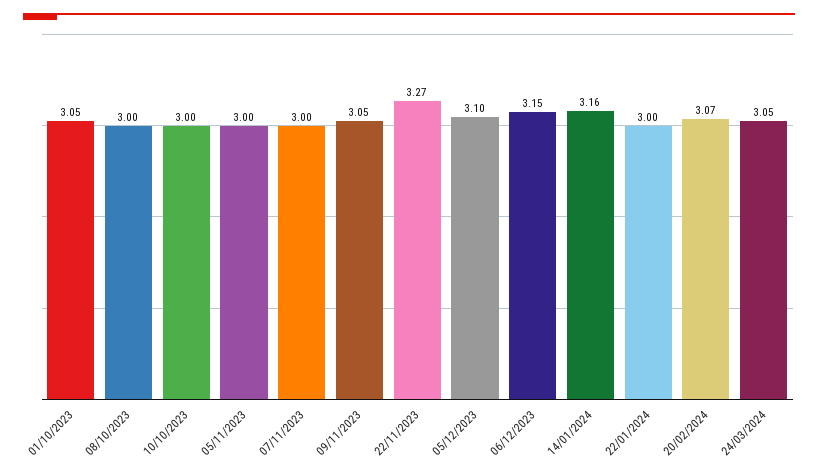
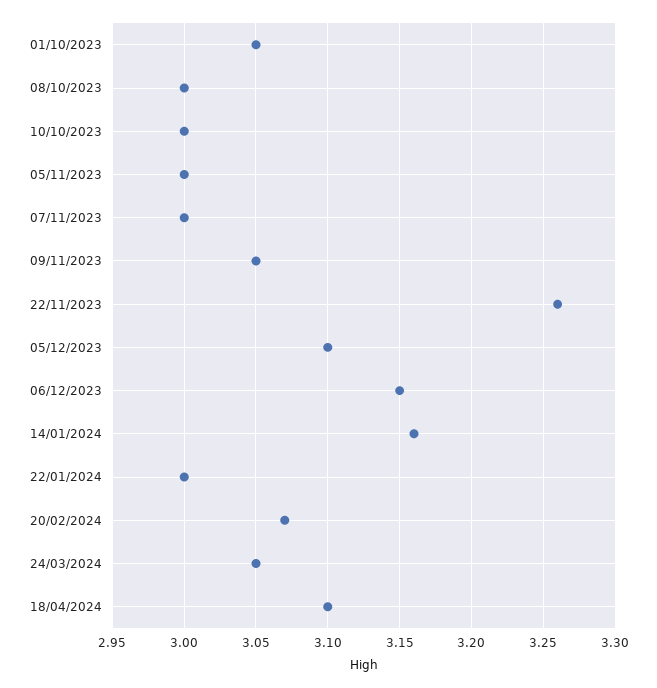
22/11/2023: 3.27 -> 3.26
18/04/2024: none -> 3.1

